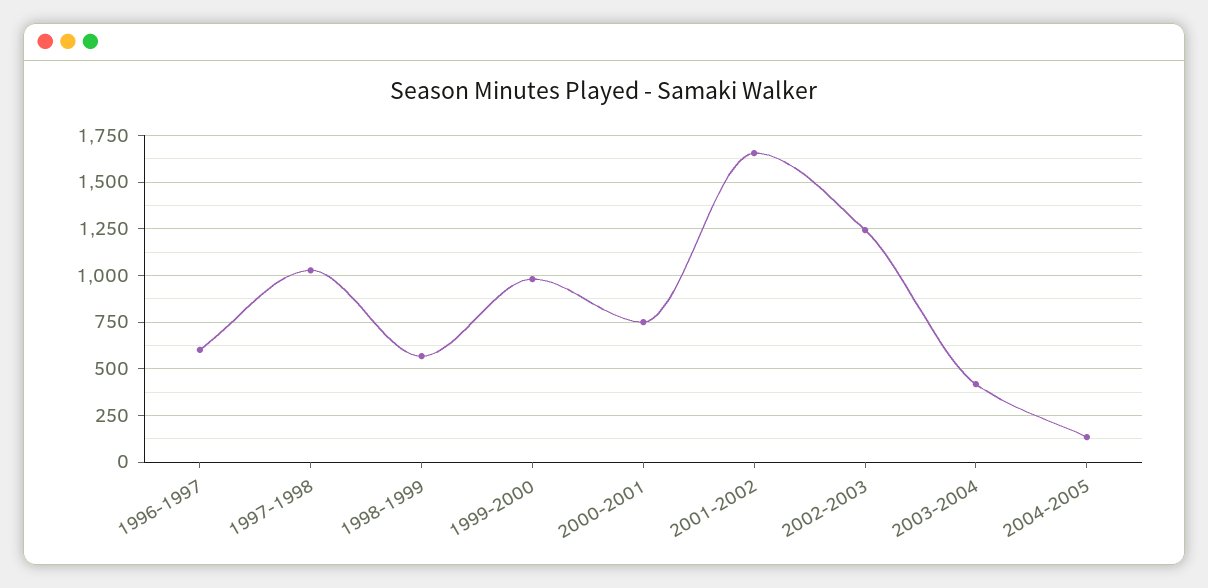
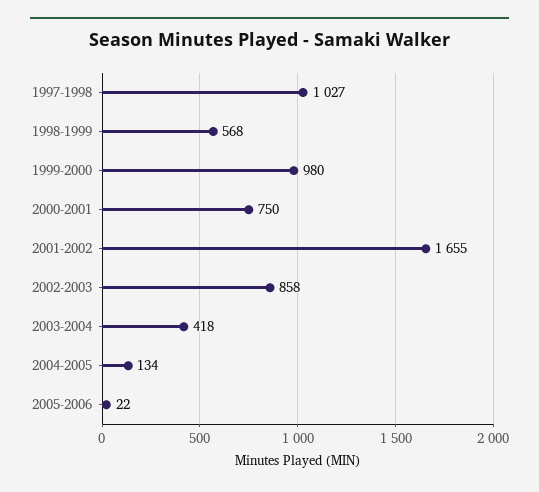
1996-1997: 600 -> none
2002-2003: 1250 -> 858
2005-2006: none -> 22

